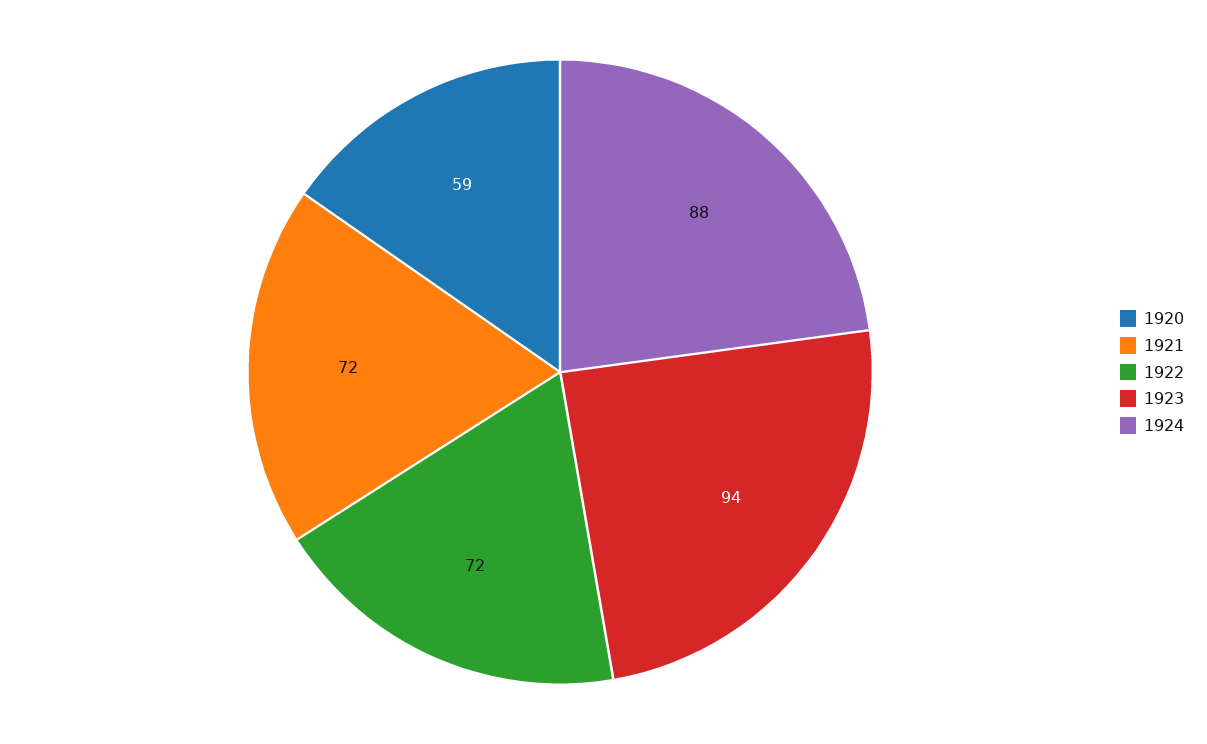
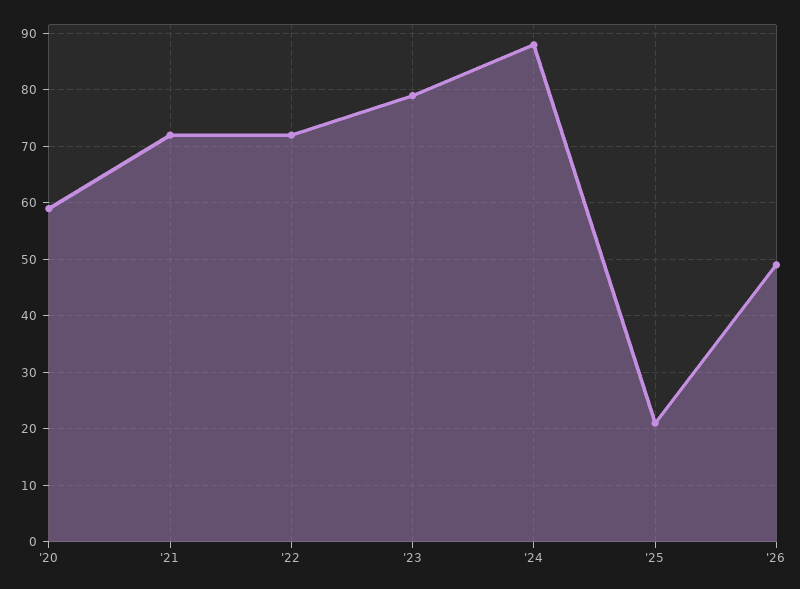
1923: 94 -> 80
'25: none -> 20
'26: none -> 50

